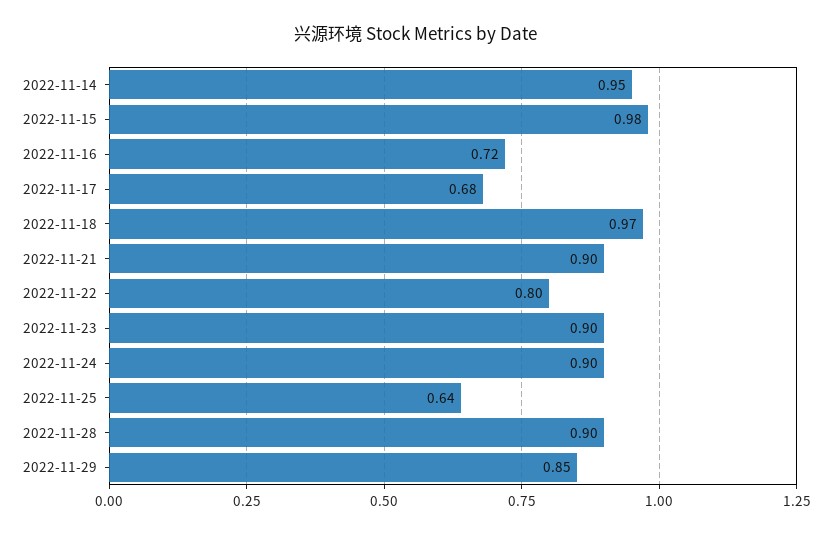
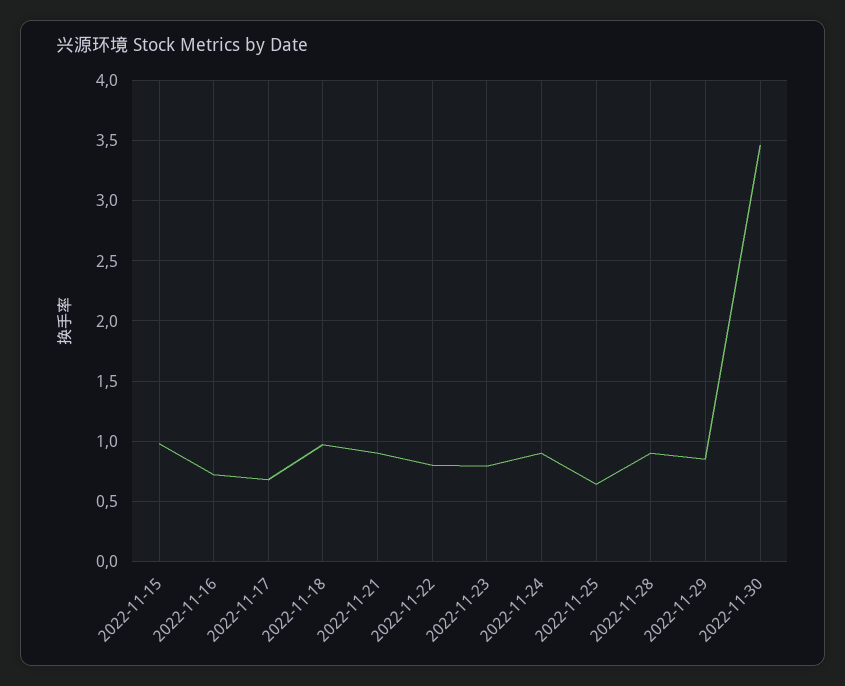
2022-11-14: 0.95 -> none
2022-11-23: 0.9 -> 0.8
2022-11-30: none -> 3.45

